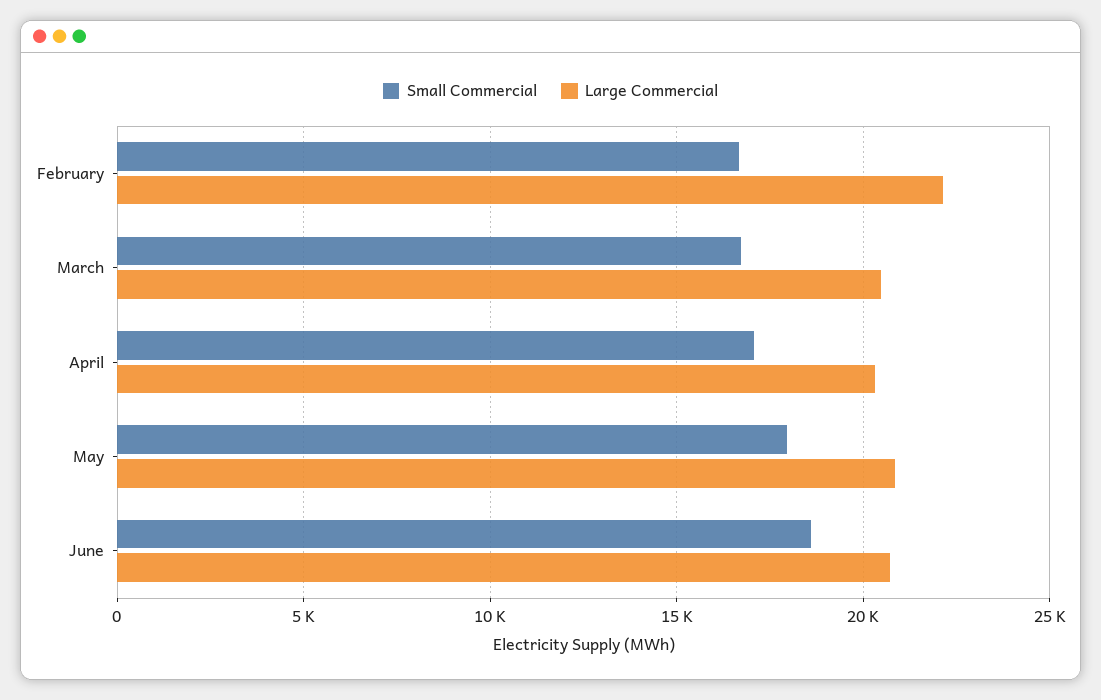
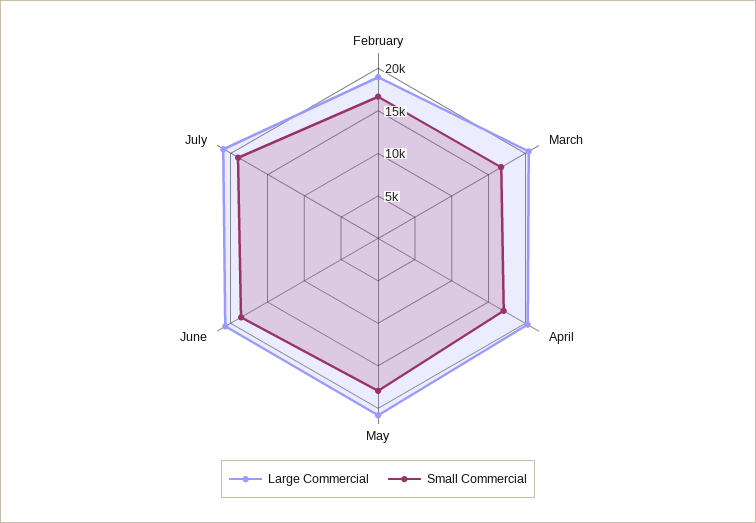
Large Commercial, February: 22000 -> 19000
Large Commercial, July: none -> 21000
Small Commercial, July: none -> 19000

